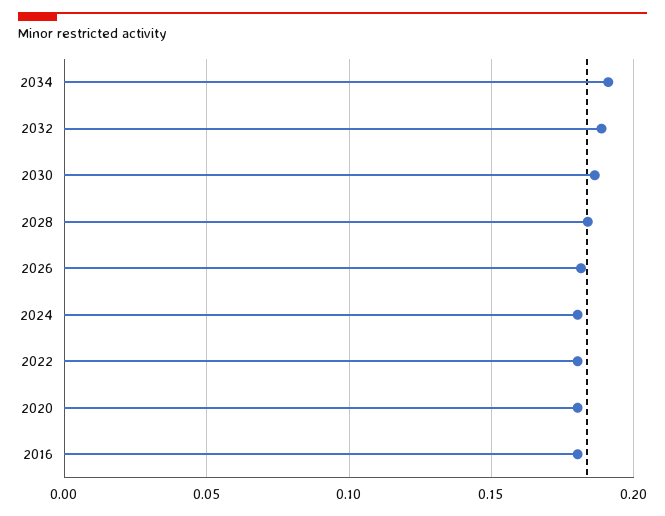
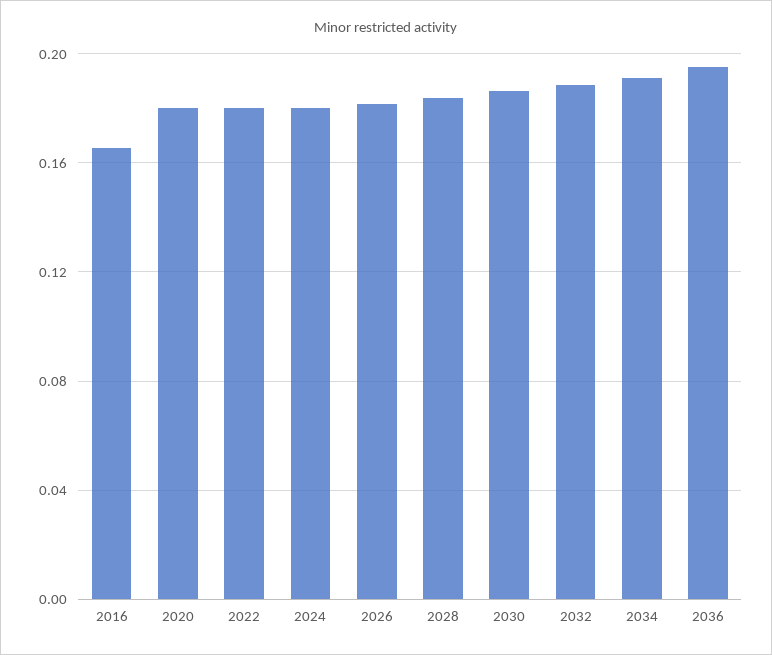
2016: 0.18 -> 0.165
2036: none -> 0.195

